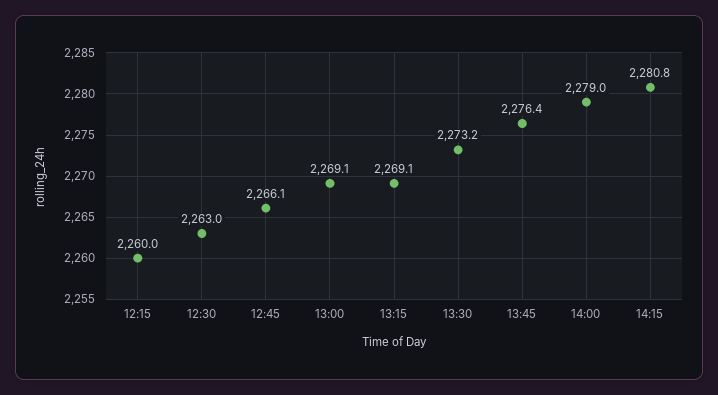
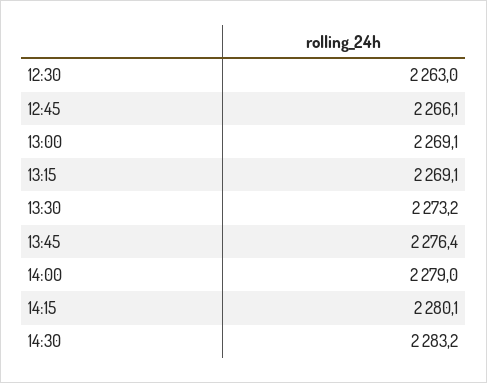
12:15: 2260 -> none
14:15: 2280.8 -> 2280.1
14:30: none -> 2283.2

